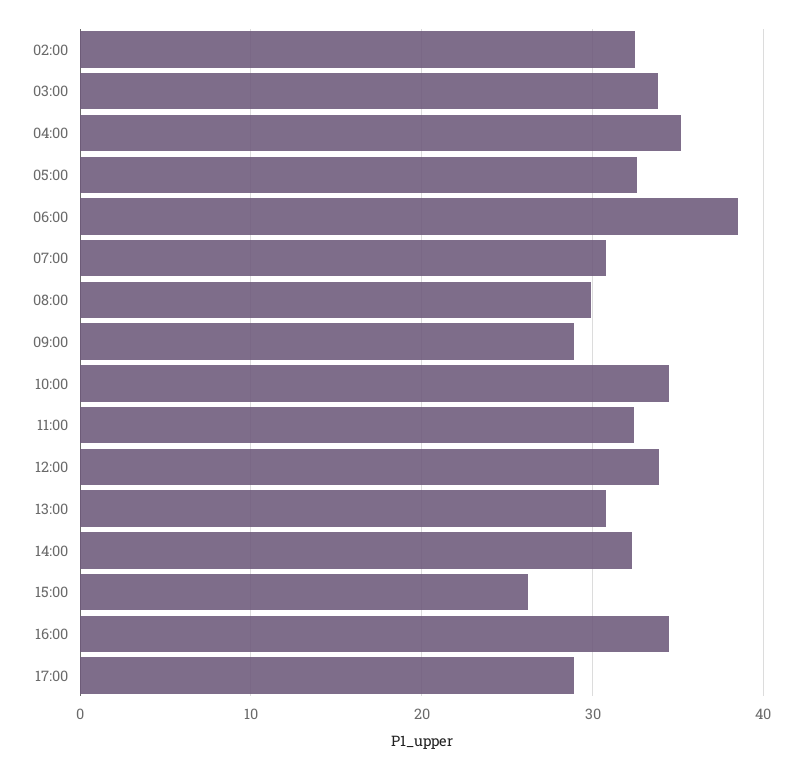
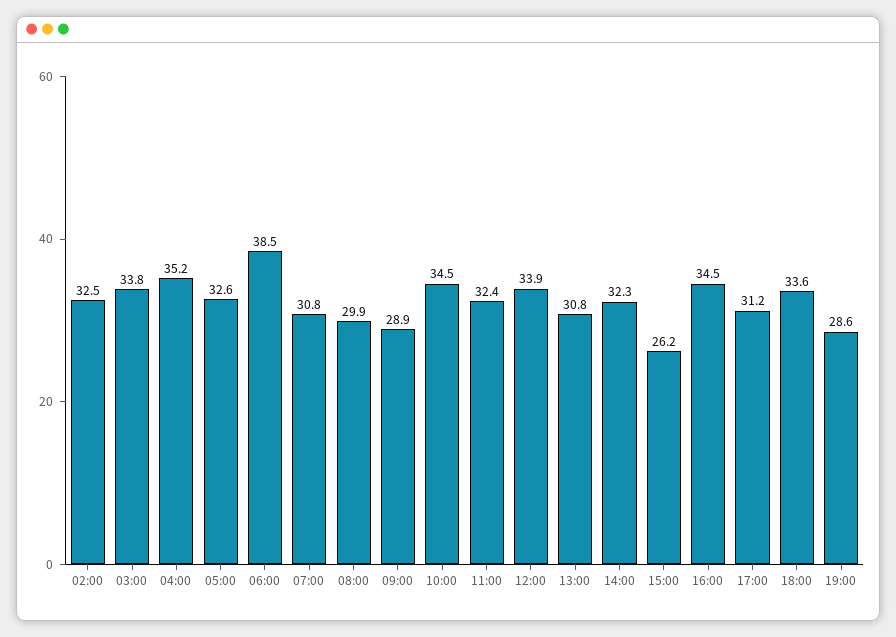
17:00: 29 -> 31.2
18:00: none -> 33.6
19:00: none -> 28.6

